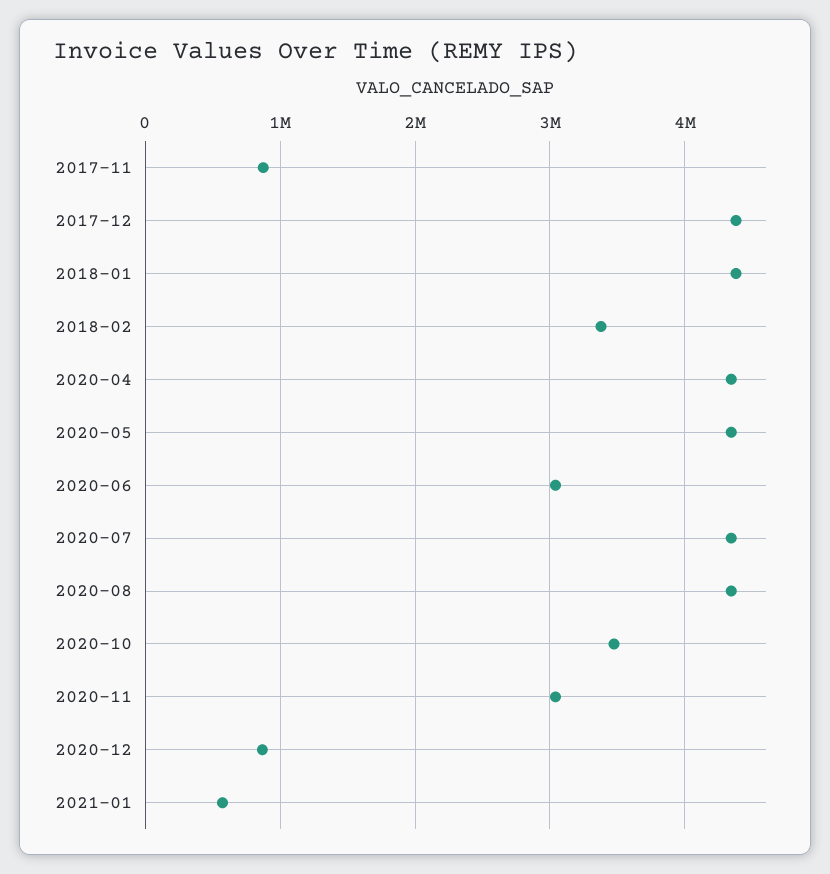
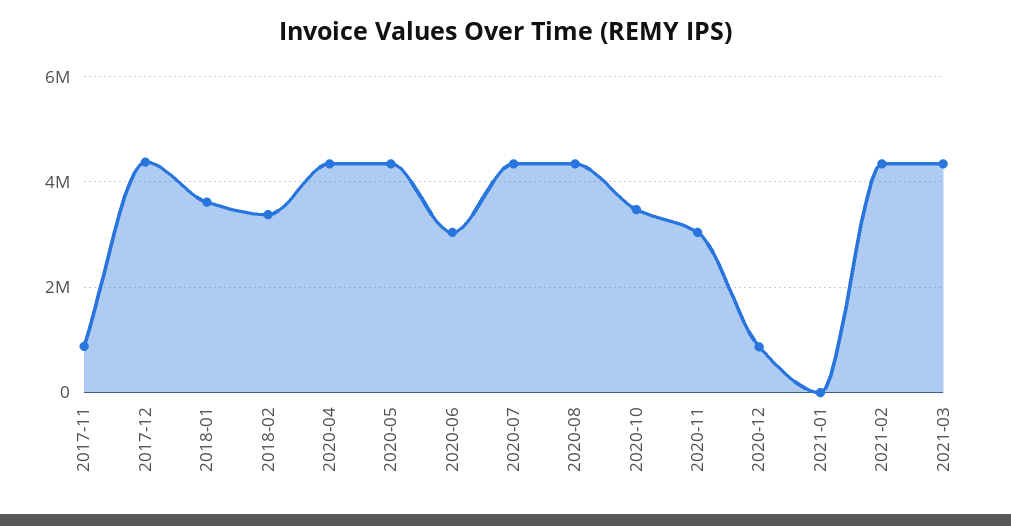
2018-01: 4400000 -> 3600000
2021-01: 600000 -> 0
2021-02: none -> 4400000
2021-03: none -> 4400000

